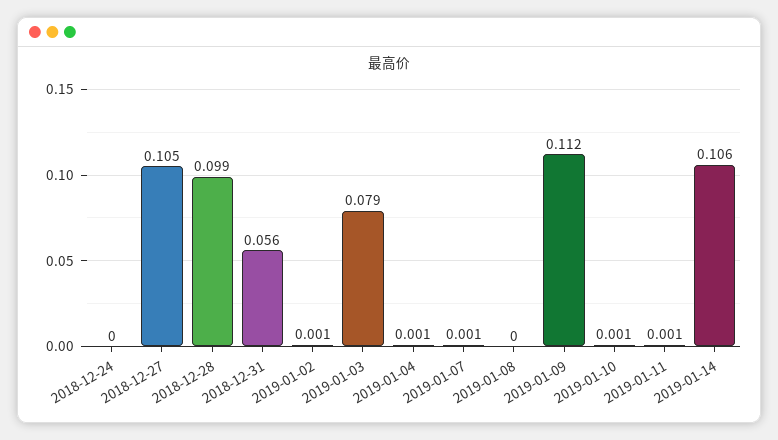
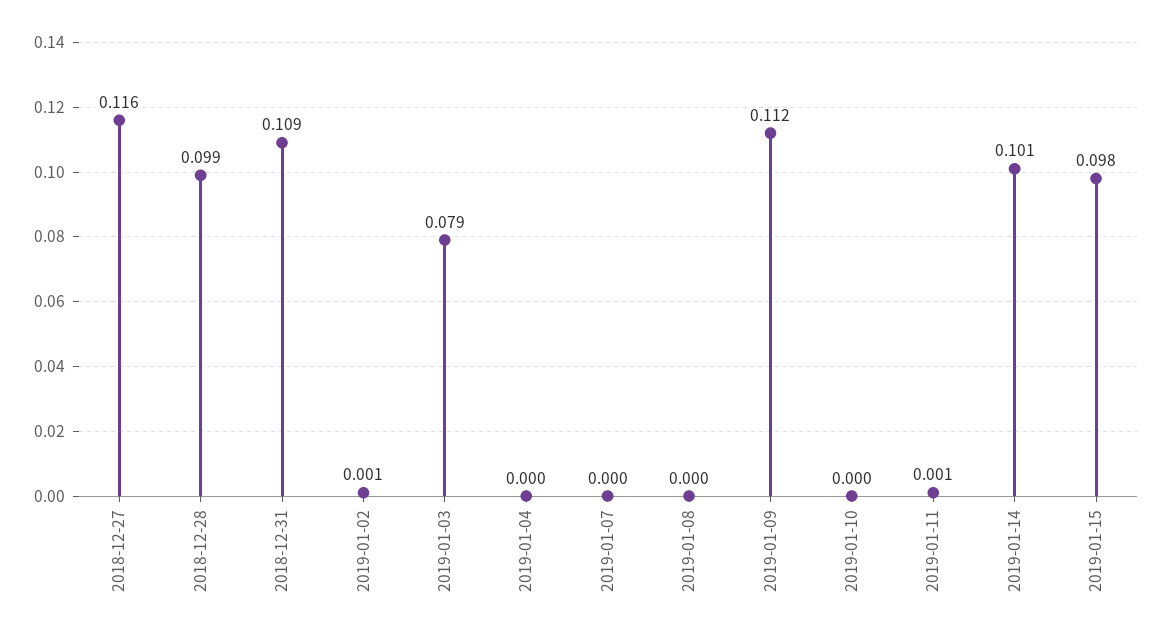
2018-12-24: 0 -> none
2018-12-27: 0.105 -> 0.116
2018-12-31: 0.056 -> 0.109
2019-01-04: 0.001 -> 0
2019-01-07: 0.001 -> 0
2019-01-10: 0.001 -> 0
2019-01-14: 0.106 -> 0.101
2019-01-15: none -> 0.098

